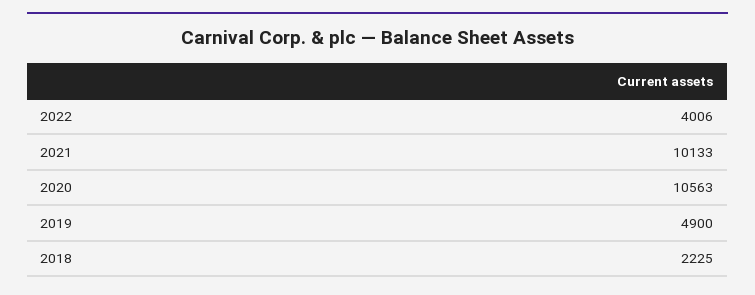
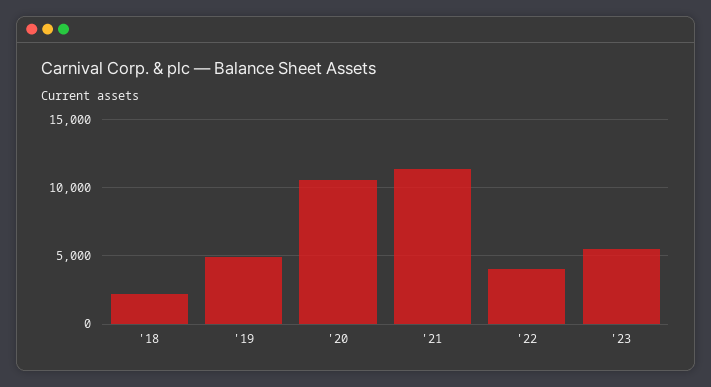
2021: 10133 -> 11500
'23: none -> 5500

